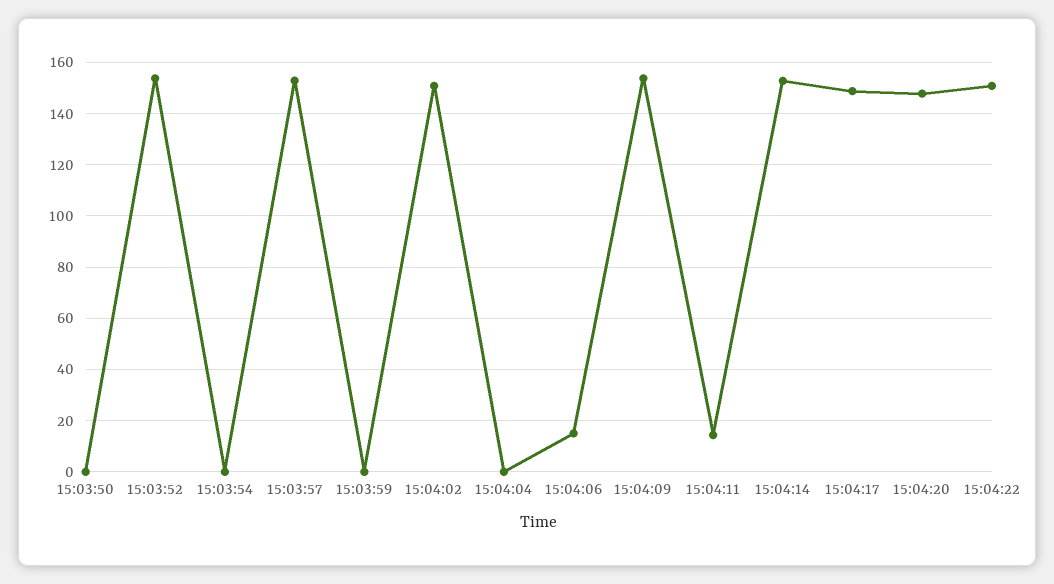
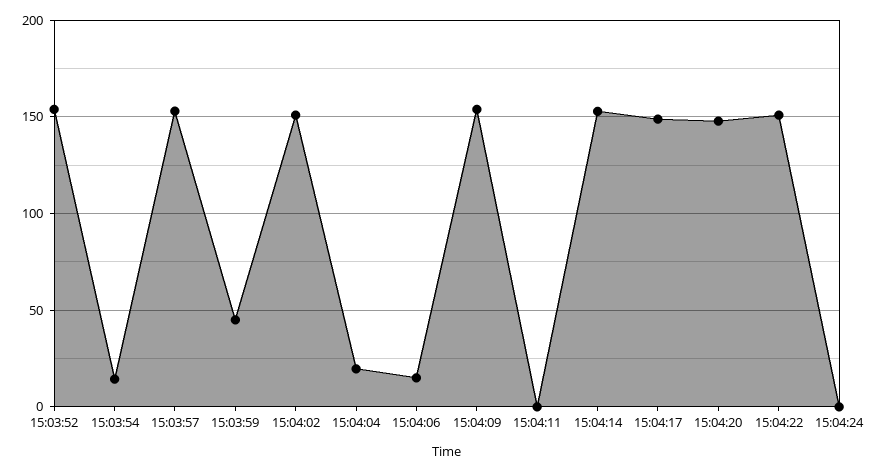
15:03:50: 0 -> none
15:03:54: 0 -> 15
15:03:59: 0 -> 45
15:04:04: 0 -> 20
15:04:11: 15 -> 0
15:04:24: none -> 0

